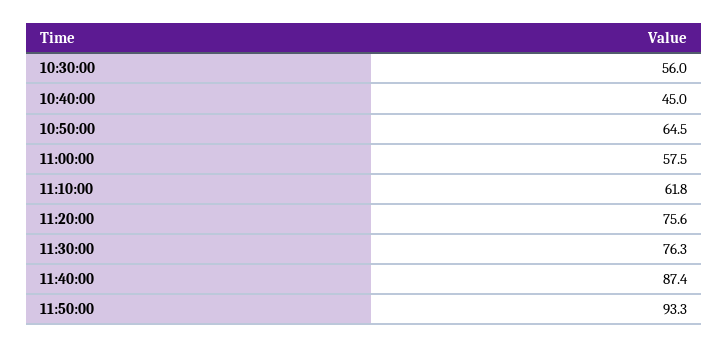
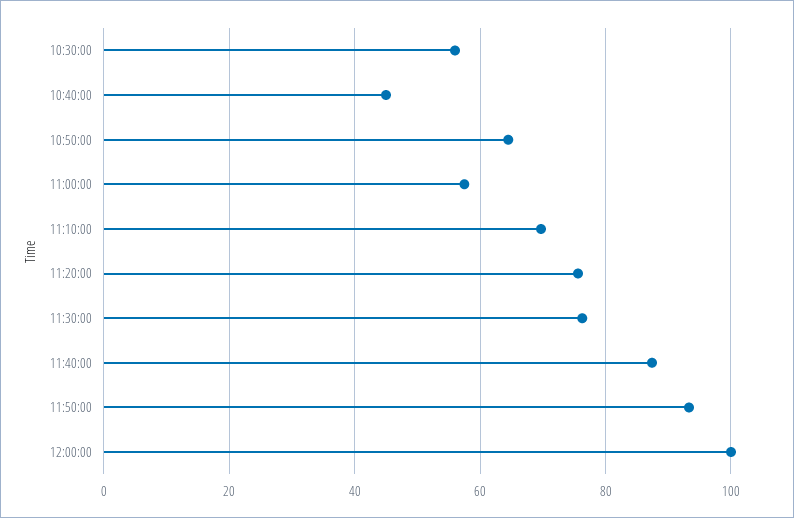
11:10:00: 61.8 -> 70
12:00:00: none -> 100

